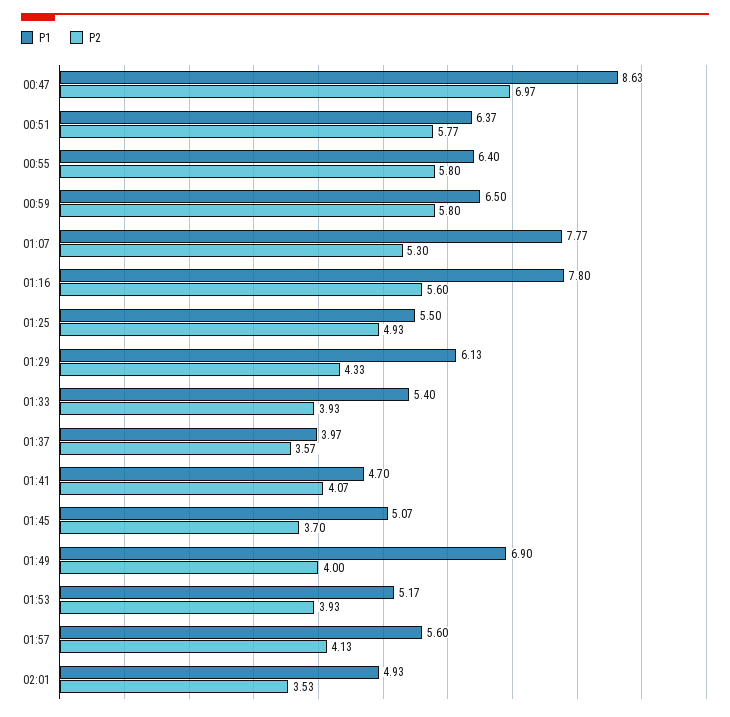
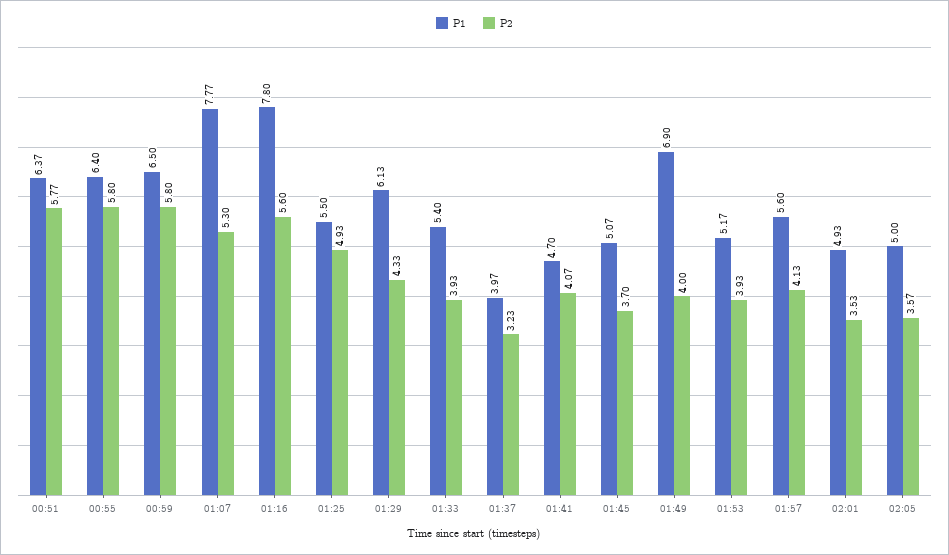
P1, 00:47: 8.63 -> none
P2, 00:47: 6.97 -> none
P2, 01:37: 3.57 -> 3.23
P1, 02:05: none -> 5
P2, 02:05: none -> 3.57

